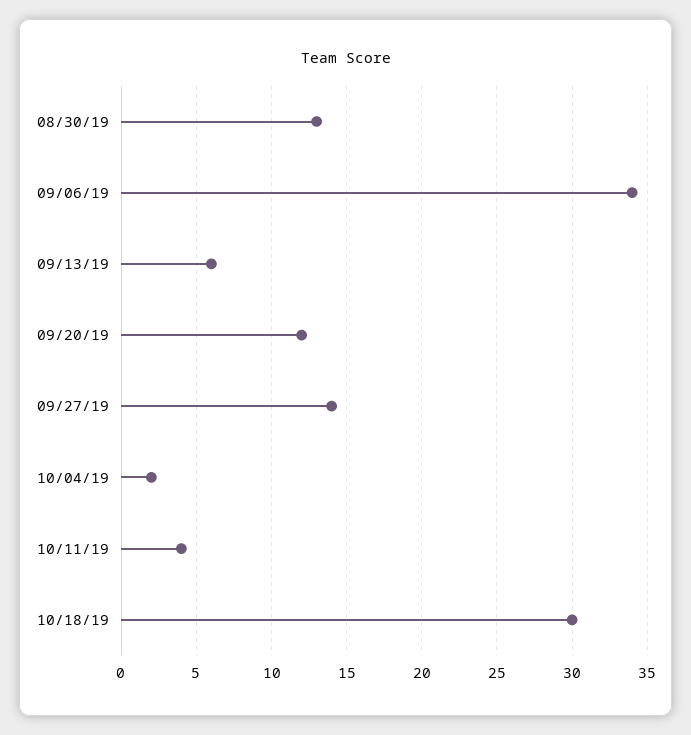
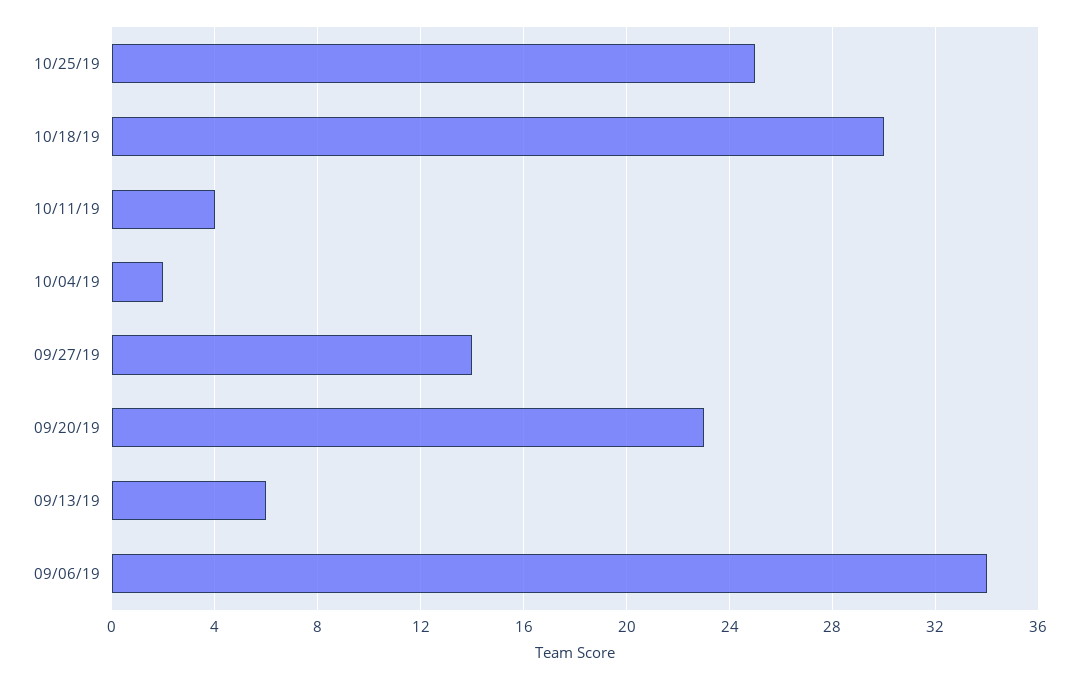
08/30/19: 13 -> none
09/20/19: 12 -> 23
10/25/19: none -> 25

